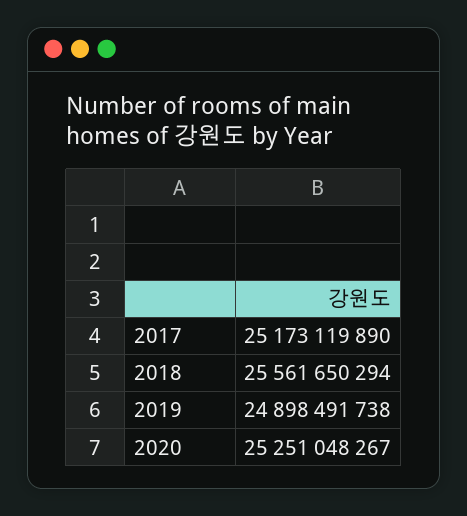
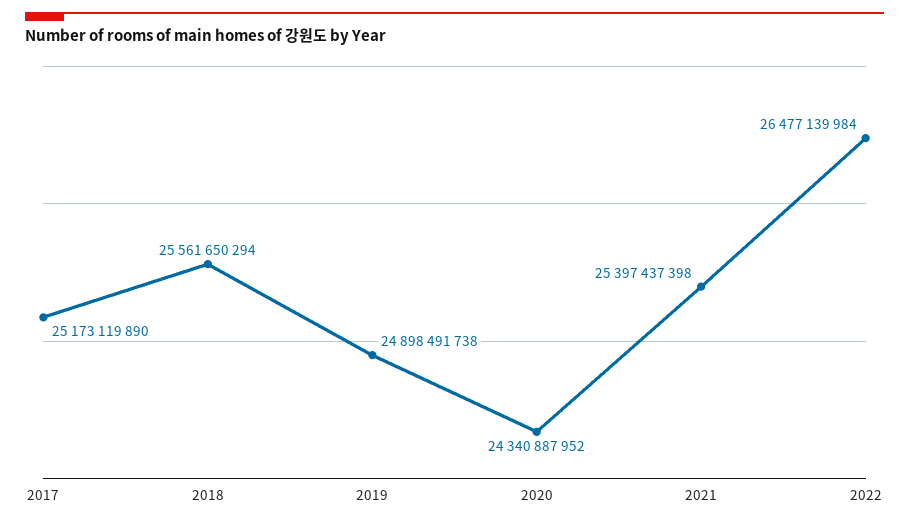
2020: 25251048267 -> 24340887952
2021: none -> 25397437398
2022: none -> 26477139984

